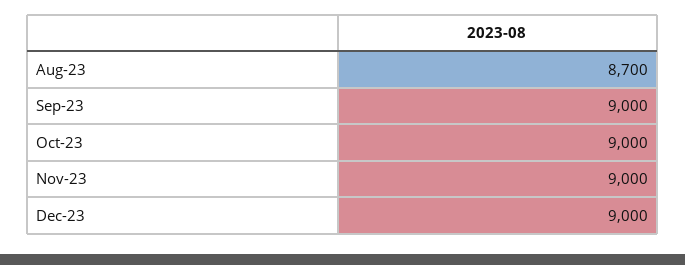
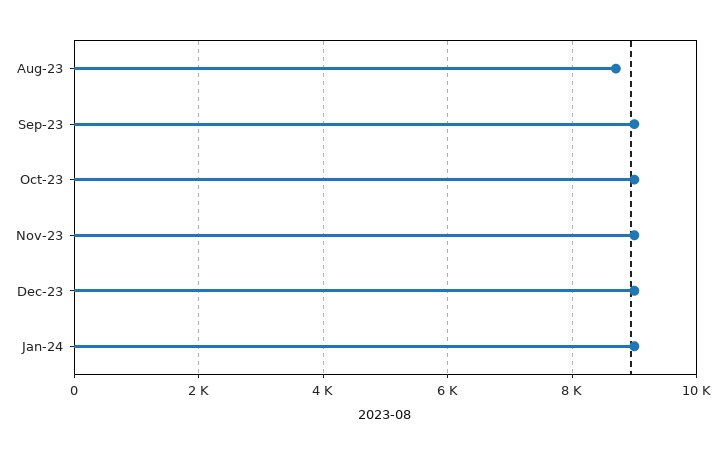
Jan-24: none -> 9000

